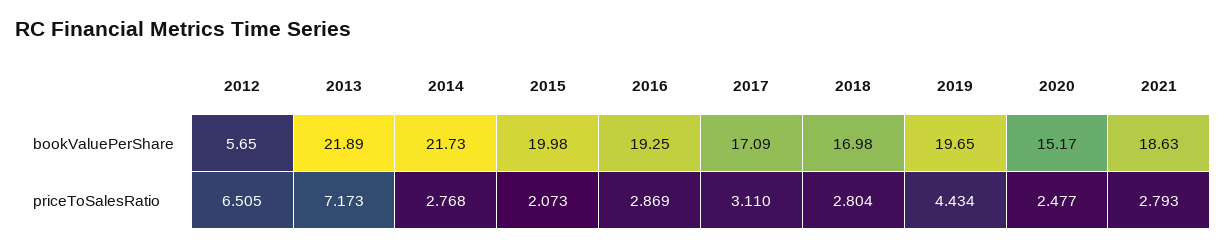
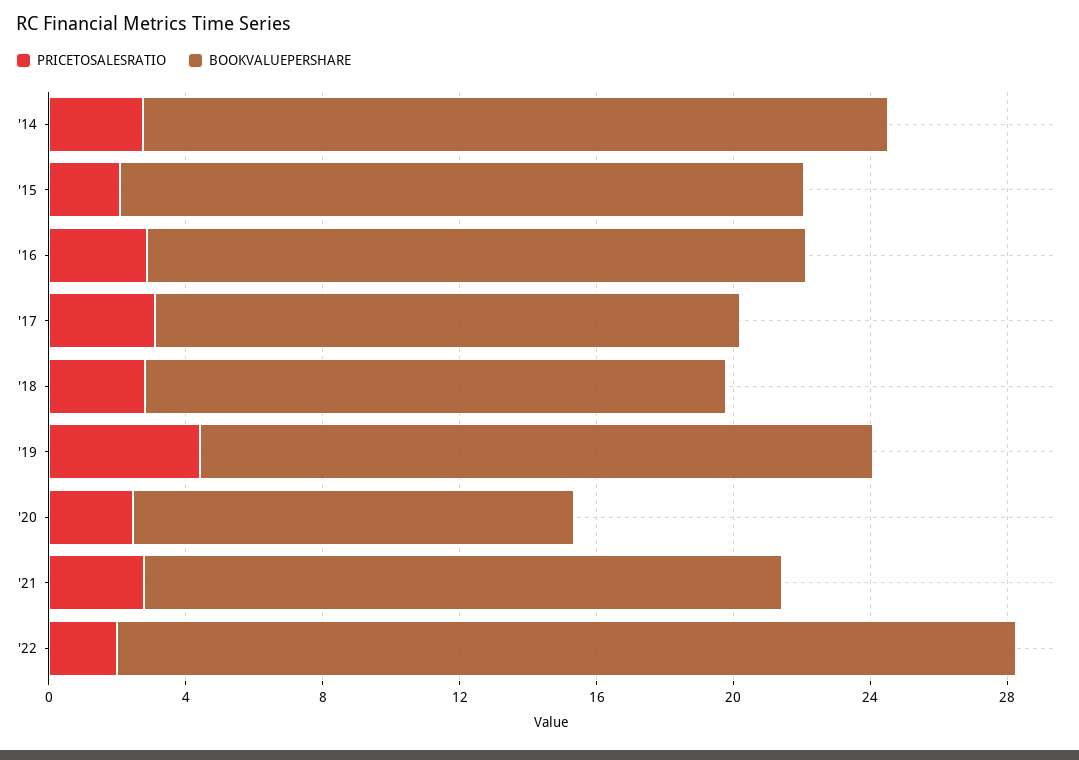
bookValuePerShare, 2012: 5.65 -> none
bookValuePerShare, 2013: 21.89 -> none
bookValuePerShare, 2020: 15.17 -> 13
priceToSalesRatio, 2012: 6.505 -> none
priceToSalesRatio, 2013: 7.173 -> none
priceToSalesRatio, '22: none -> 2
bookValuePerShare, '22: none -> 26

